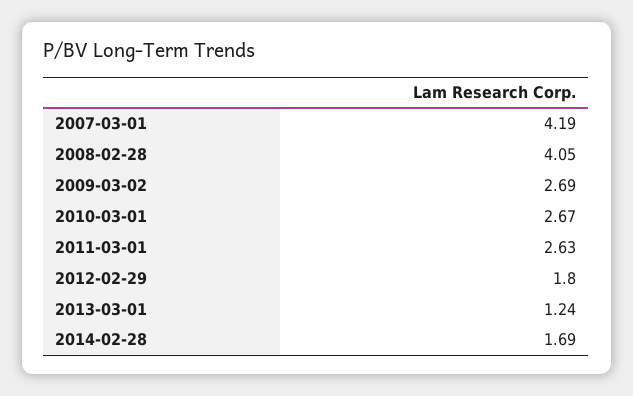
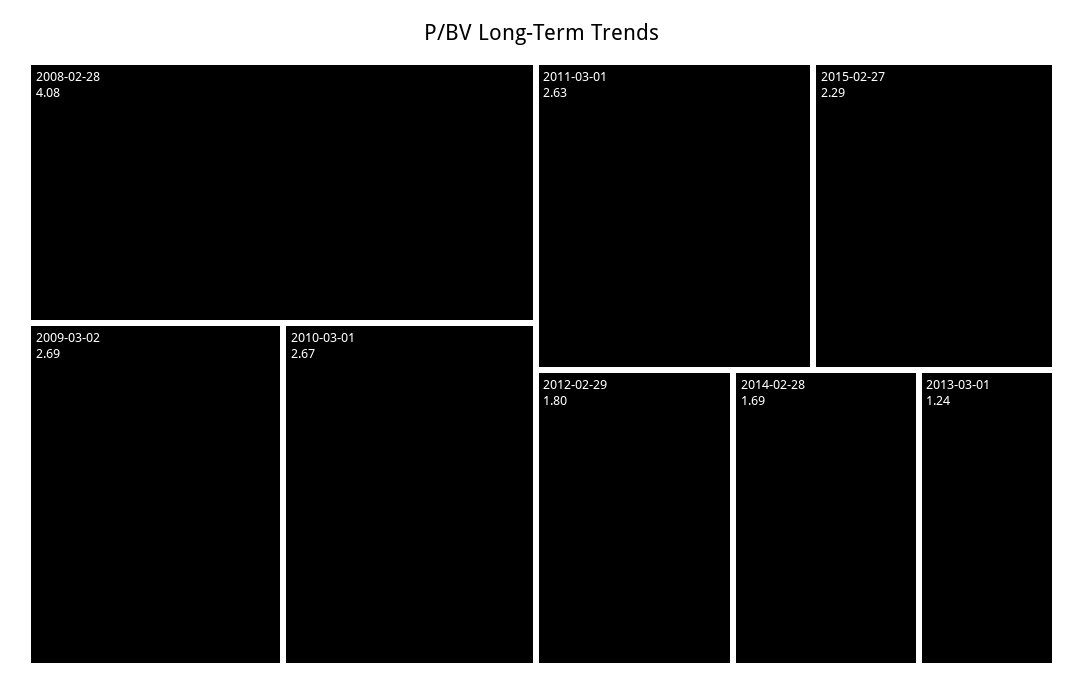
2007-03-01: 4.19 -> none
2008-02-28: 4.05 -> 4.08
2015-02-27: none -> 2.29

